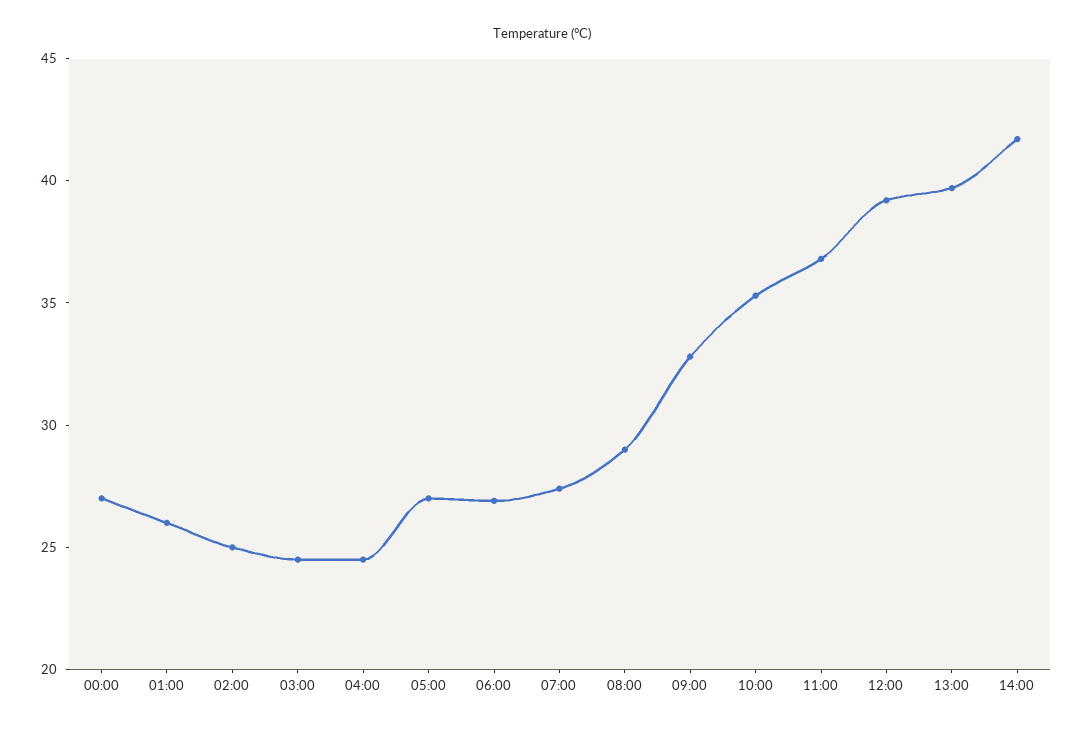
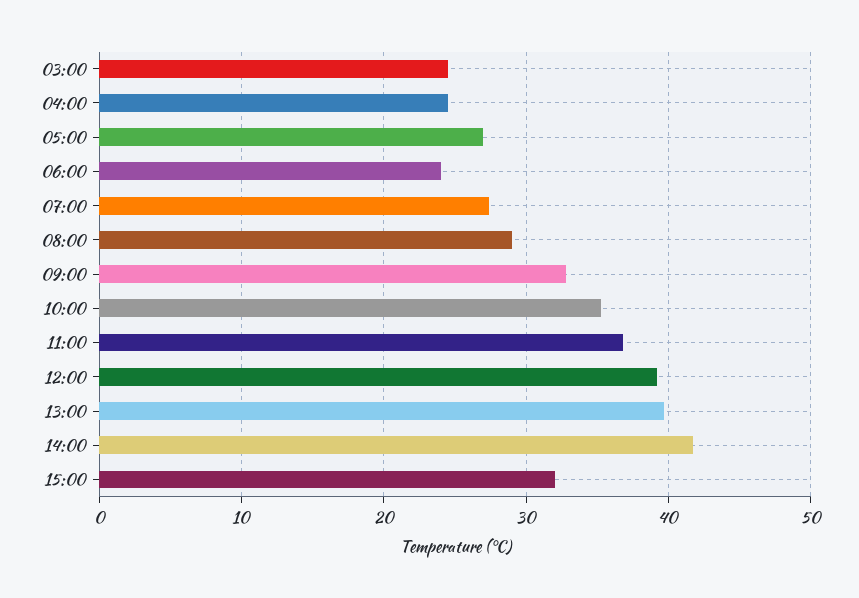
00:00: 27 -> none
01:00: 26 -> none
02:00: 25 -> none
06:00: 27 -> 24
15:00: none -> 32

